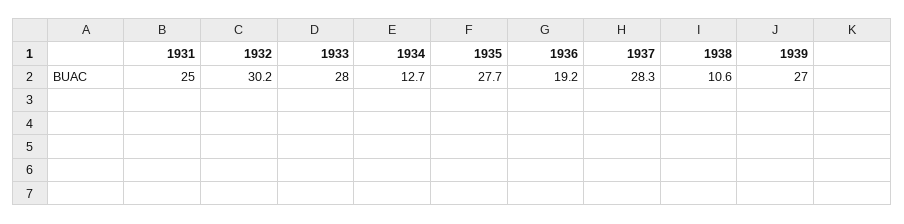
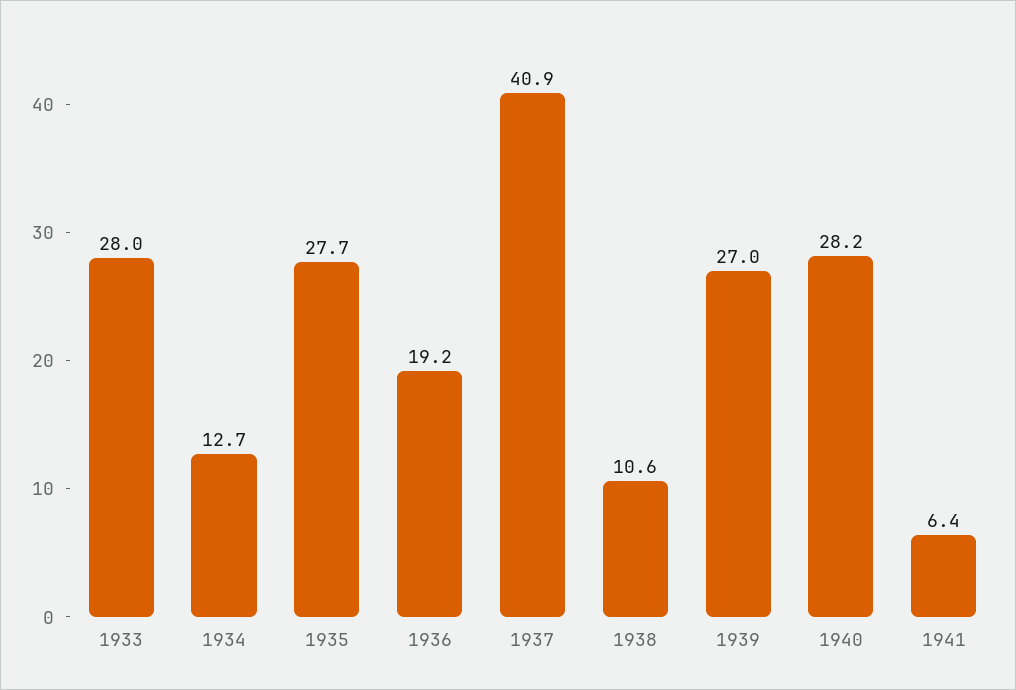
1931: 25 -> none
1932: 30.2 -> none
1937: 28.3 -> 40.9
1940: none -> 28.2
1941: none -> 6.4

